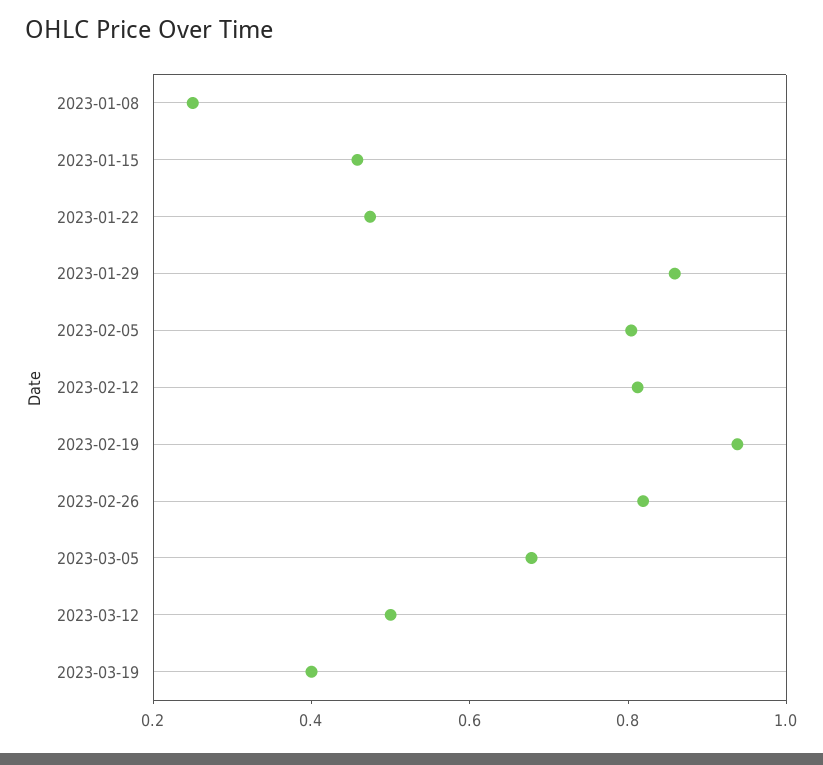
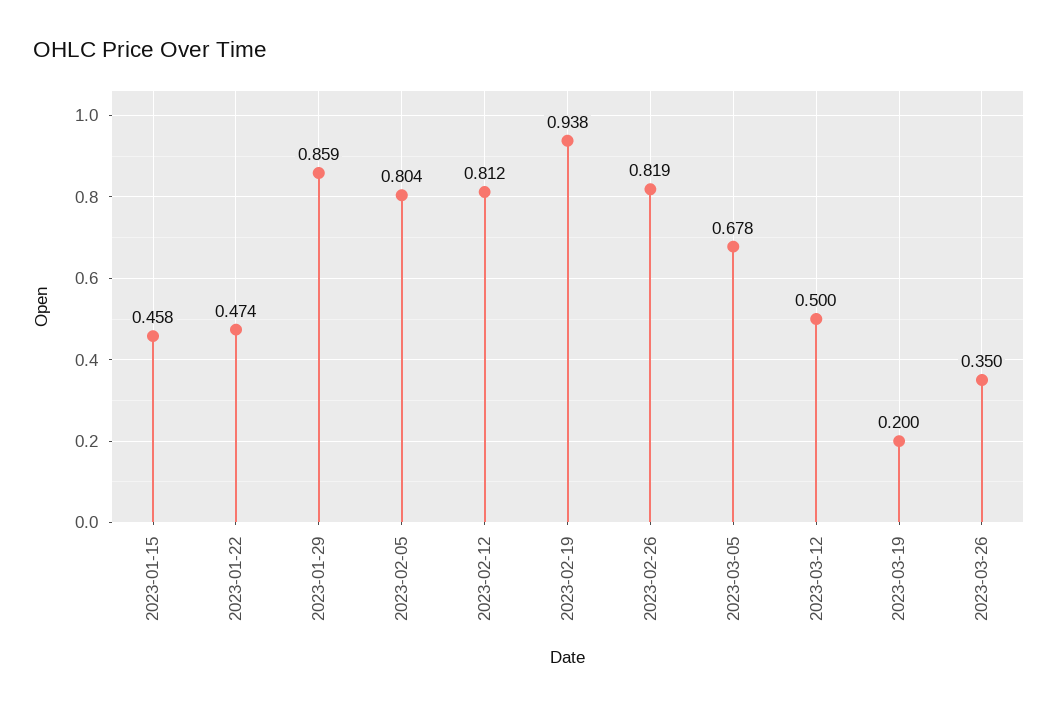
2023-01-08: 0.25 -> none
2023-03-19: 0.4 -> 0.2
2023-03-26: none -> 0.35

